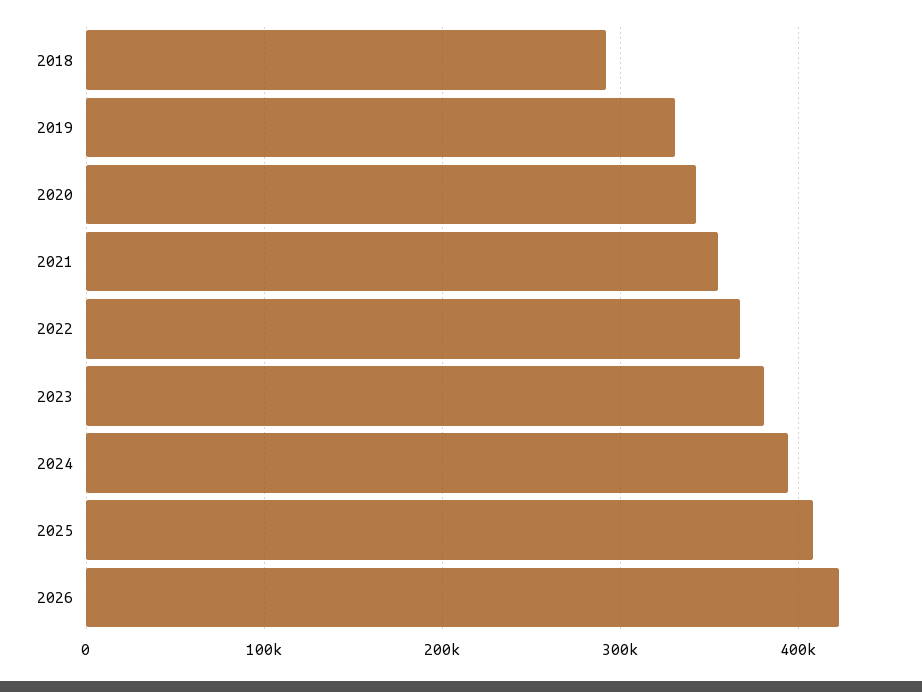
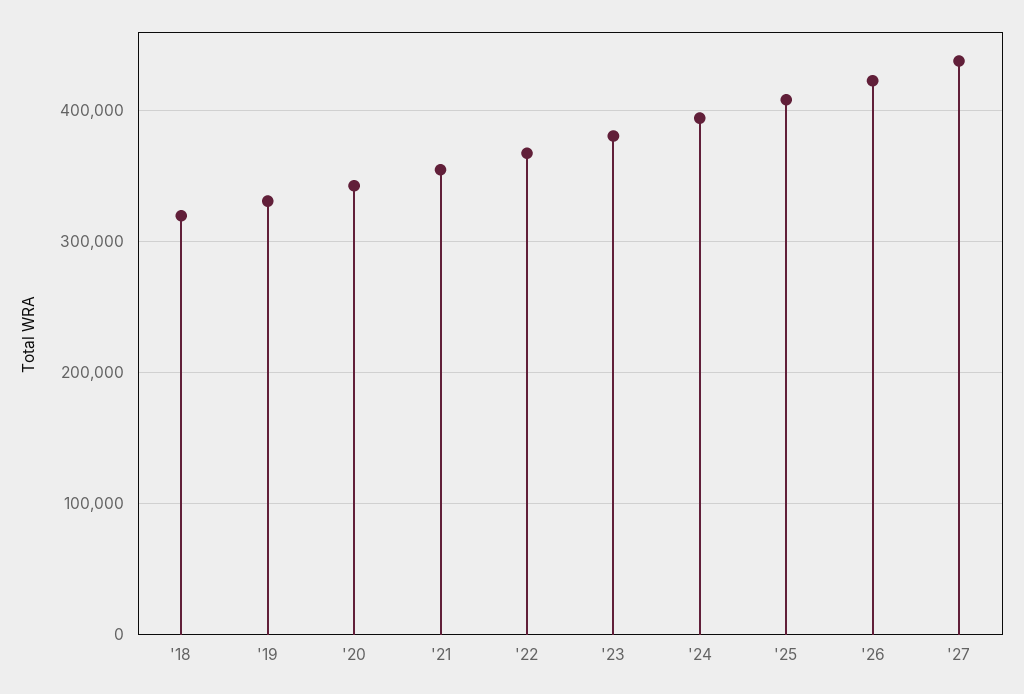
2018: 290000 -> 320000
'27: none -> 440000

